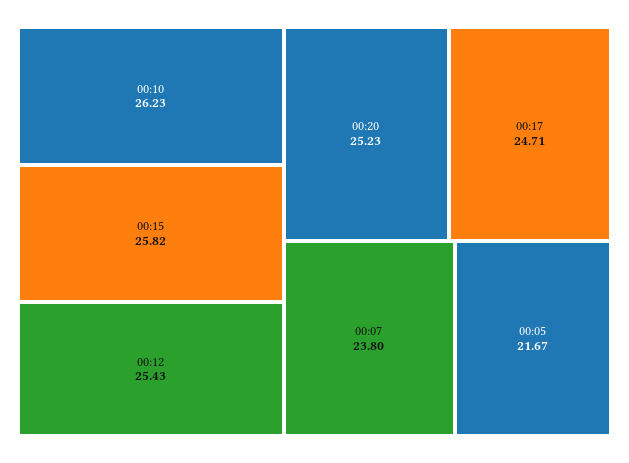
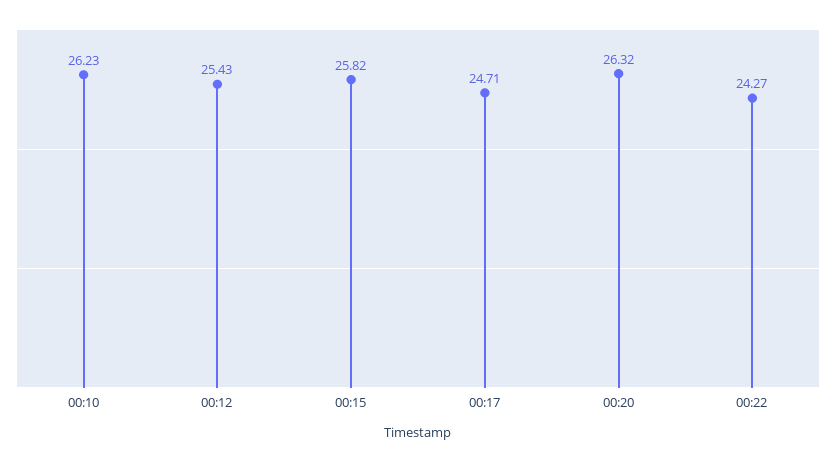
00:20: 25.23 -> 26.32
00:07: 23.8 -> none
00:05: 21.67 -> none
00:22: none -> 24.27

